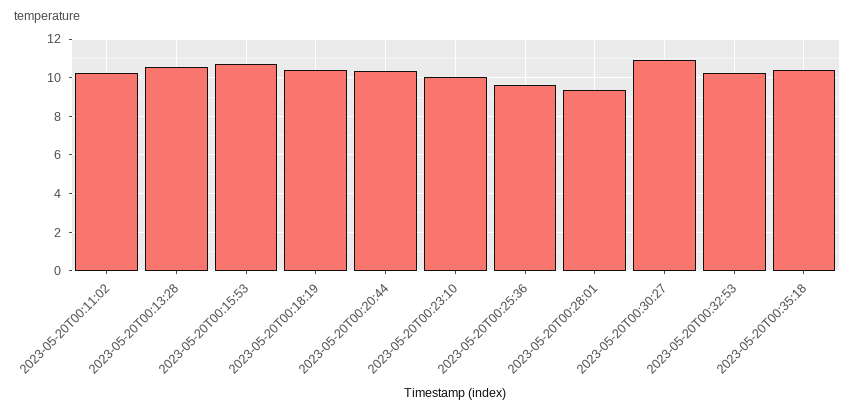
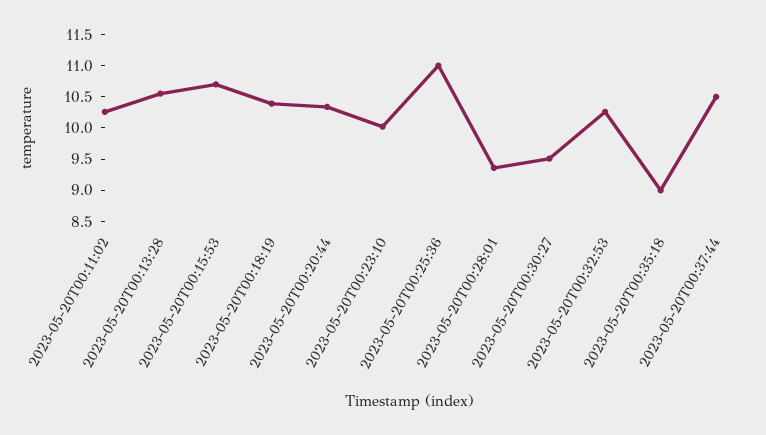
2023-05-20T00:25:36: 9.5 -> 11
2023-05-20T00:30:27: 11 -> 9.5
2023-05-20T00:35:18: 10.5 -> 9
2023-05-20T00:37:44: none -> 10.5

